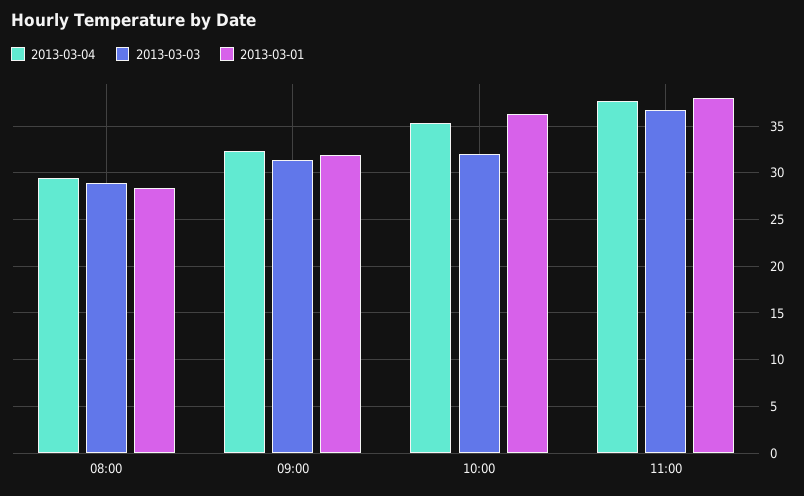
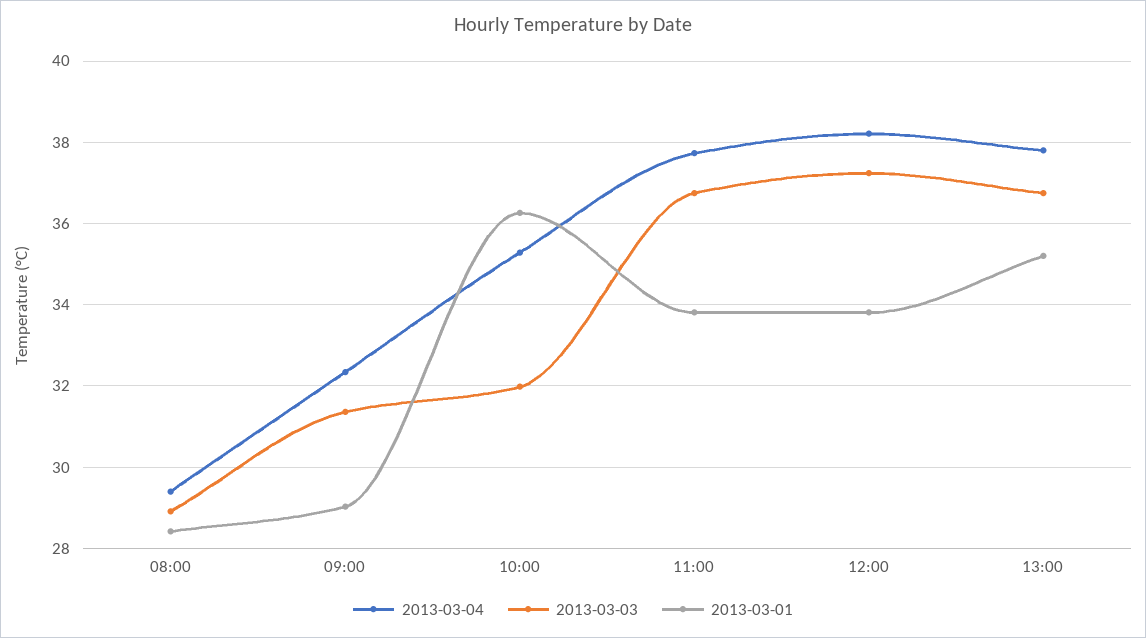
2013-03-01, 09:00: 32 -> 29
2013-03-01, 11:00: 38 -> 33.8
2013-03-04, 12:00: none -> 38.2
2013-03-03, 12:00: none -> 37.2
2013-03-01, 12:00: none -> 33.8
2013-03-04, 13:00: none -> 37.8
2013-03-03, 13:00: none -> 36.8
2013-03-01, 13:00: none -> 35.2

